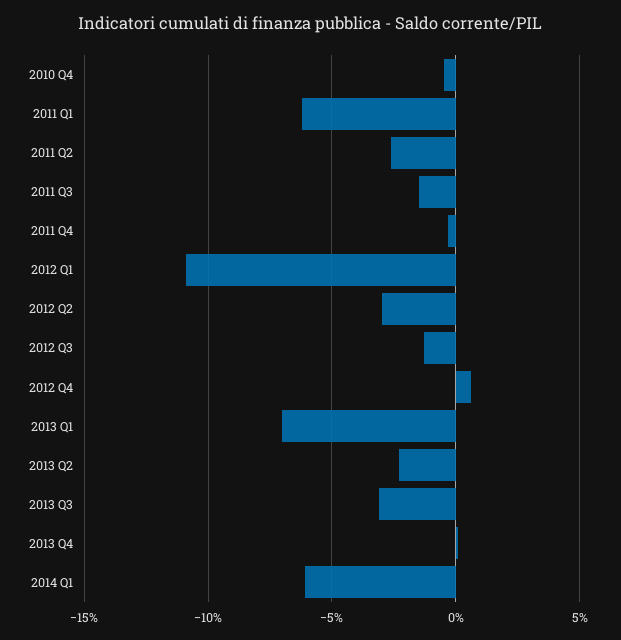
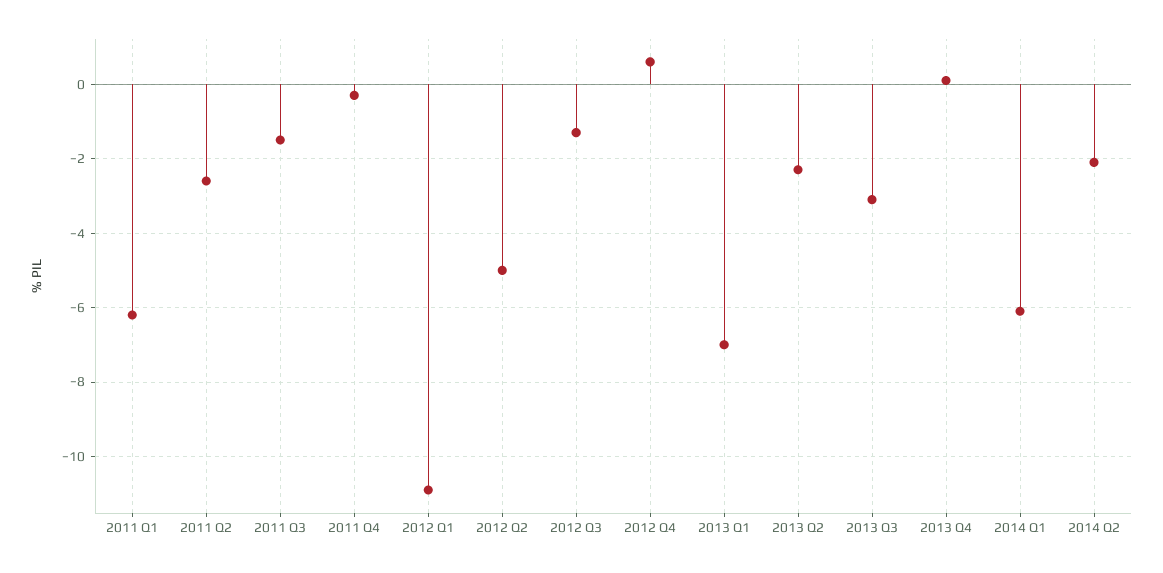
2010 Q4: -0.5 -> none
2012 Q2: -3 -> -5
2014 Q2: none -> -2

